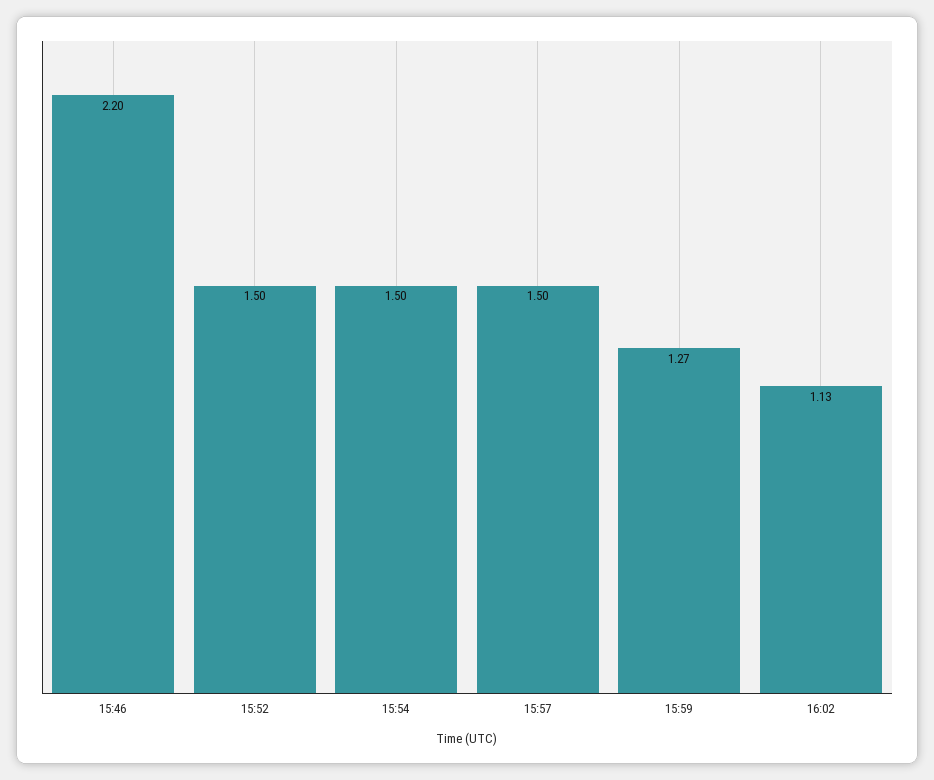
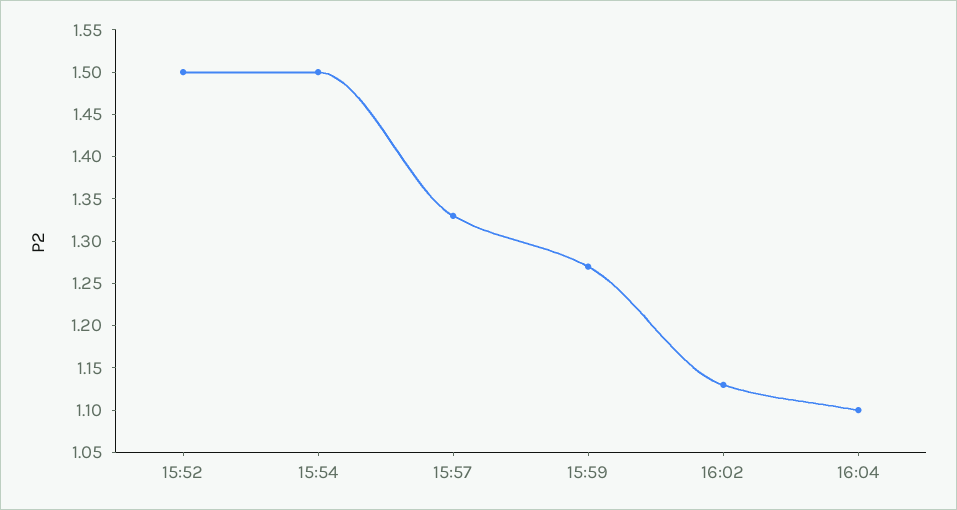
15:46: 2.2 -> none
15:57: 1.5 -> 1.33
16:04: none -> 1.1

